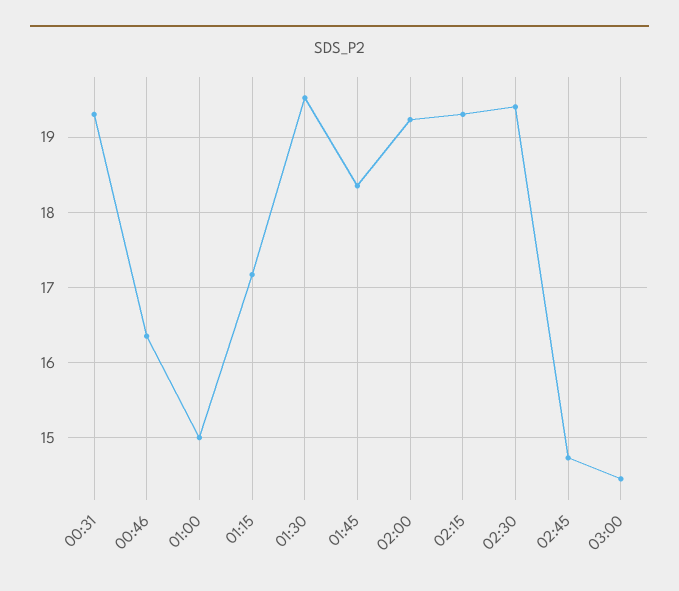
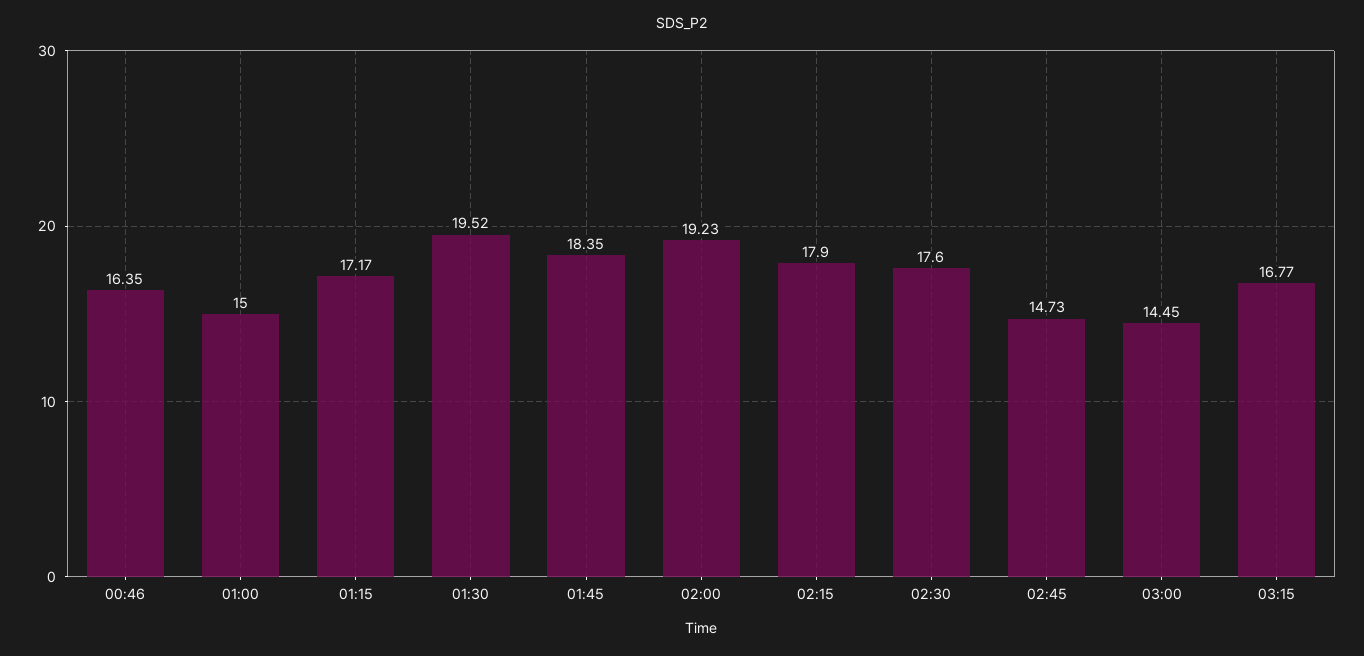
00:31: 19.3 -> none
02:15: 19.3 -> 17.9
02:30: 19.4 -> 17.6
03:15: none -> 16.77

